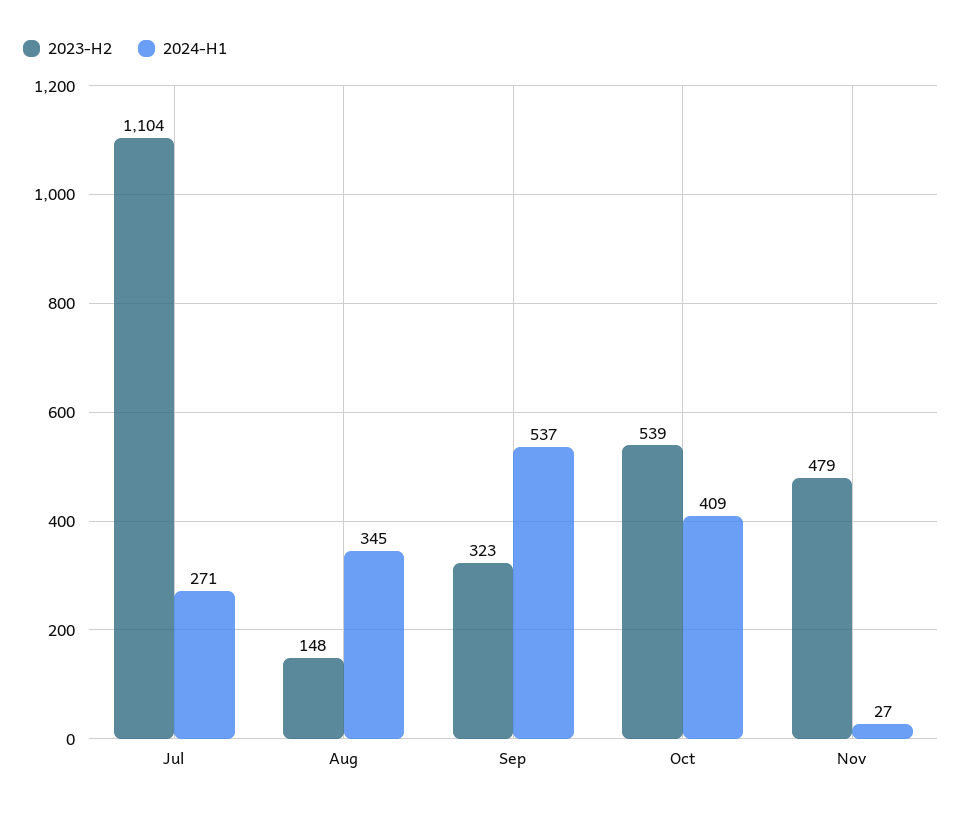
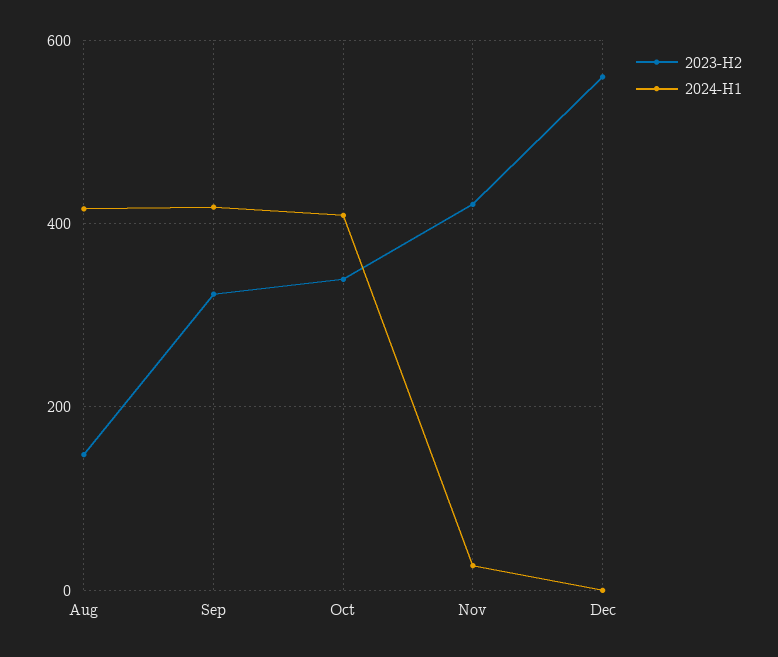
2023-H2, Jul: 1104 -> none
2024-H1, Jul: 271 -> none
2024-H1, Aug: 345 -> 420
2024-H1, Sep: 537 -> 420
2023-H2, Oct: 539 -> 340
2023-H2, Nov: 479 -> 420
2023-H2, Dec: none -> 560
2024-H1, Dec: none -> 0

